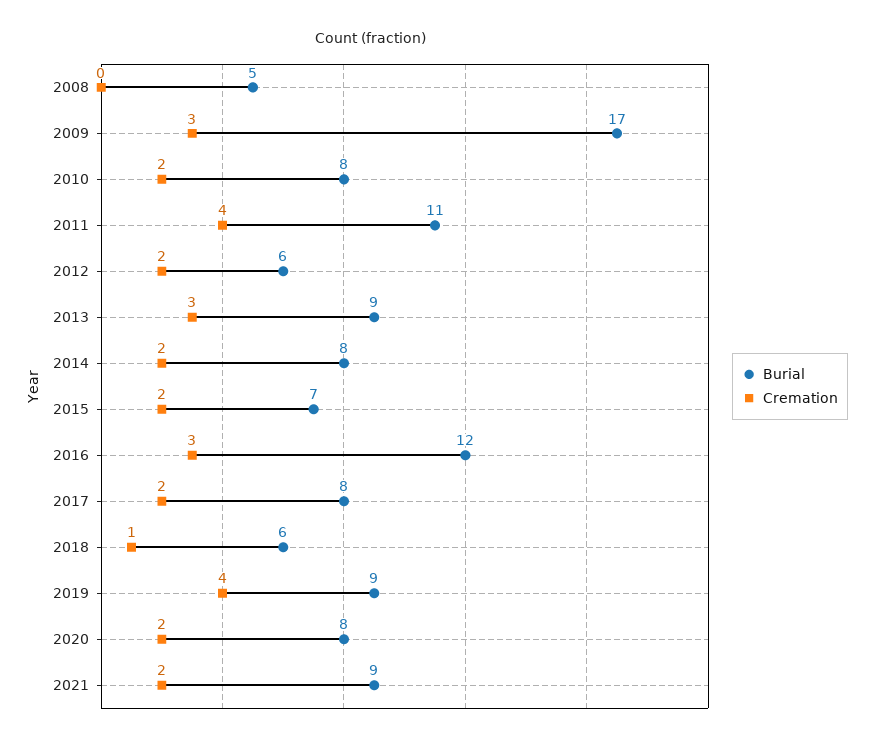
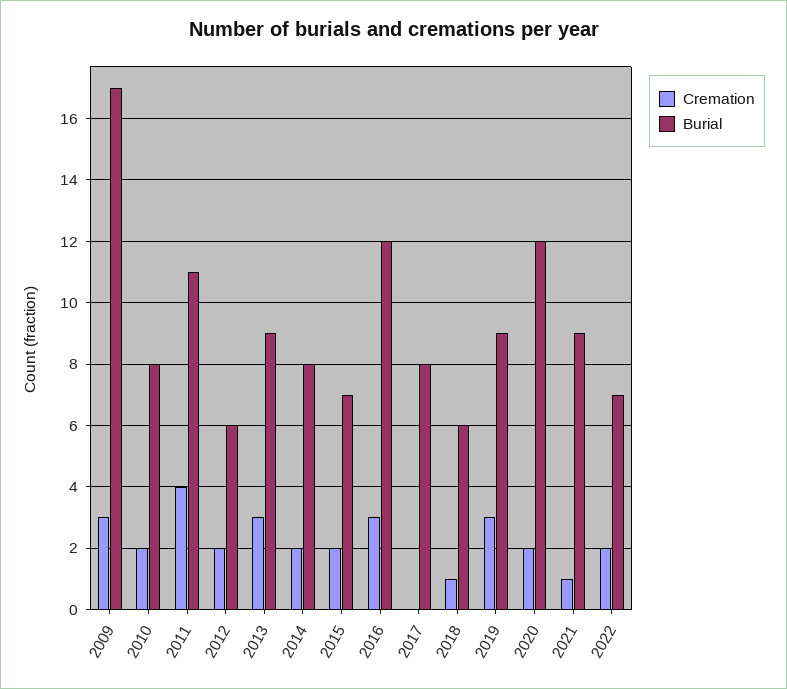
Burial, 2008: 5 -> none
Cremation, 2008: 0 -> none
Cremation, 2017: 2 -> 0
Cremation, 2019: 4 -> 3
Burial, 2020: 8 -> 12
Cremation, 2021: 2 -> 1
Cremation, 2022: none -> 2
Burial, 2022: none -> 7

